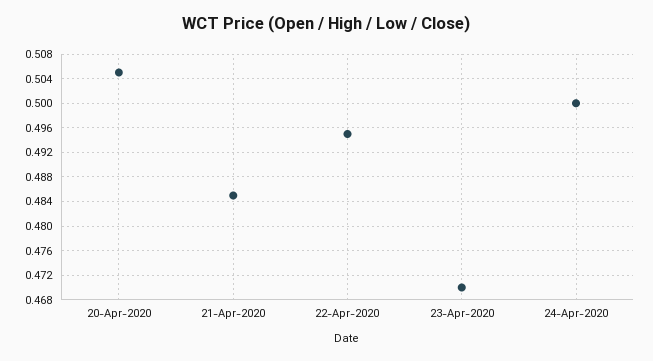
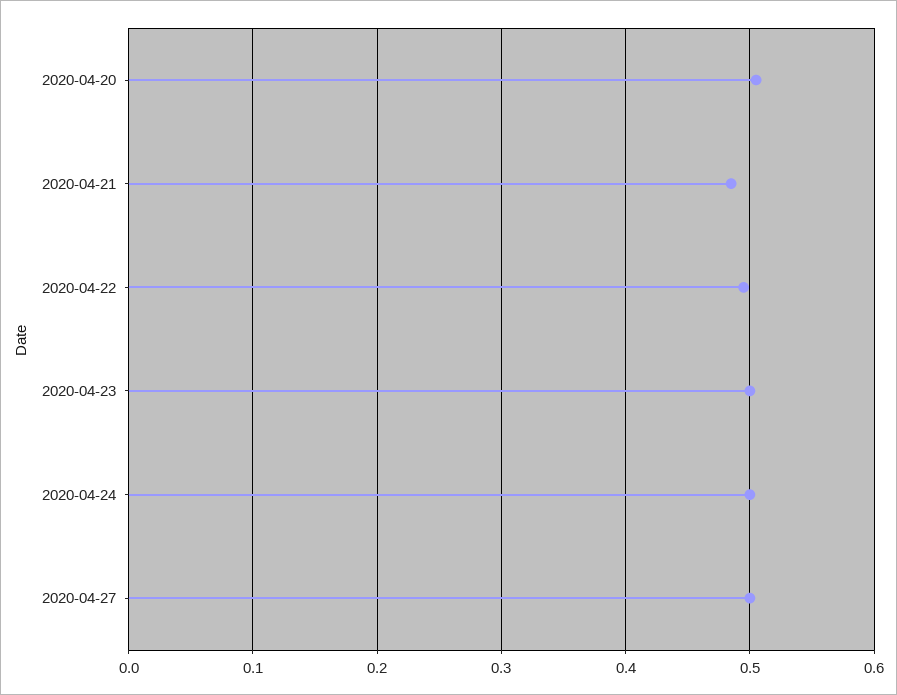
23-Apr-2020: 0.47 -> 0.5
2020-04-27: none -> 0.5

